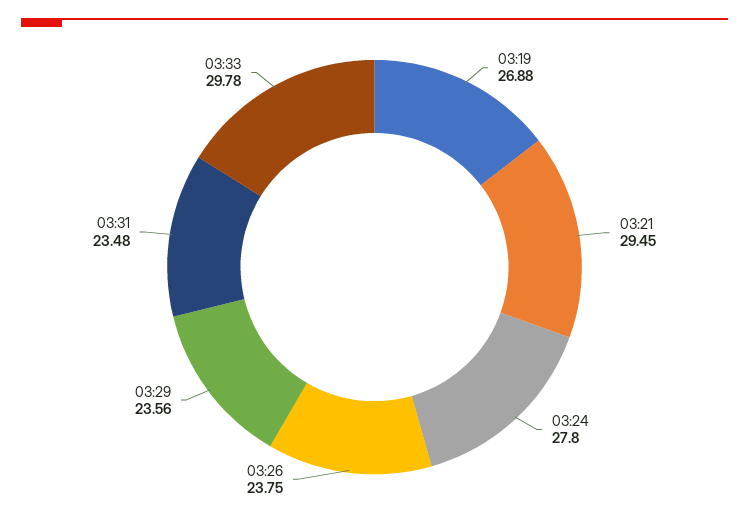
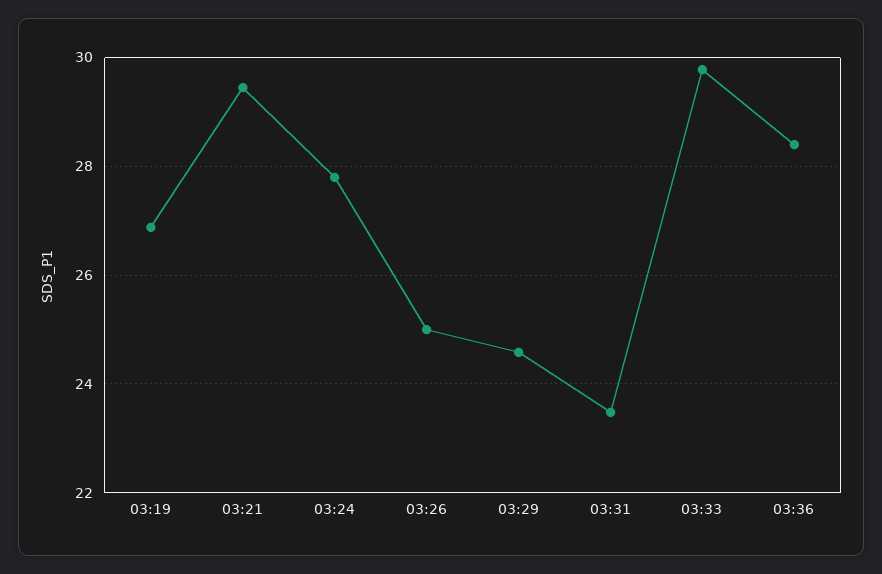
03:26: 23.75 -> 25
03:29: 23.56 -> 24.6
03:36: none -> 28.4

